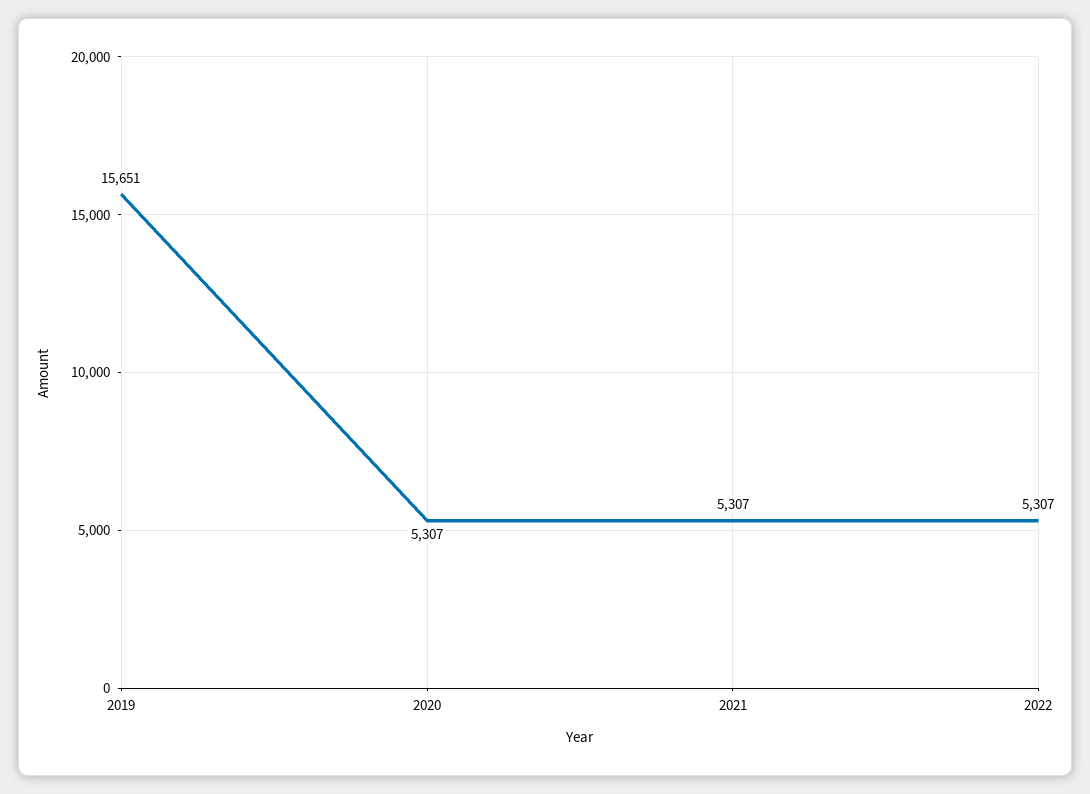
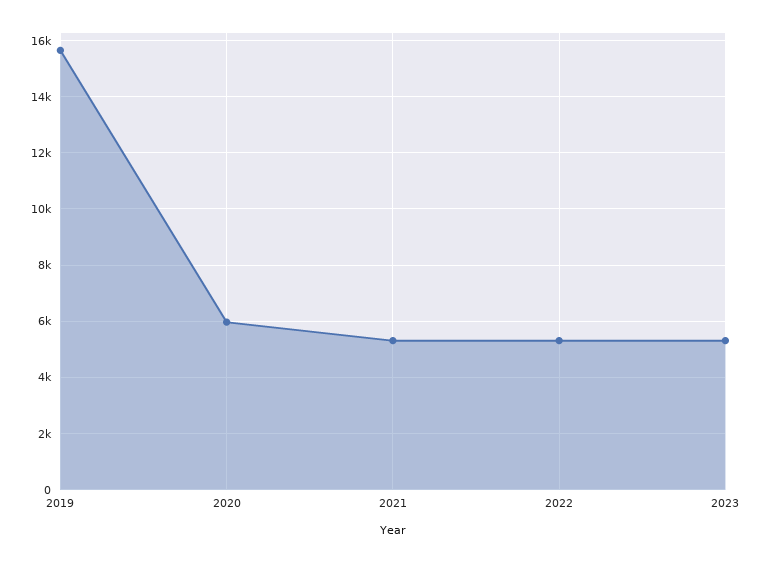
2020: 5307 -> 6000
2023: none -> 5250

